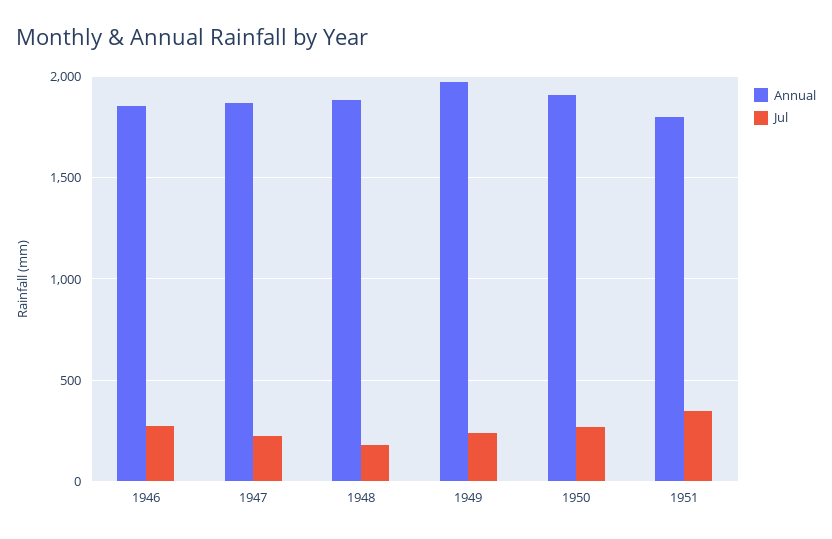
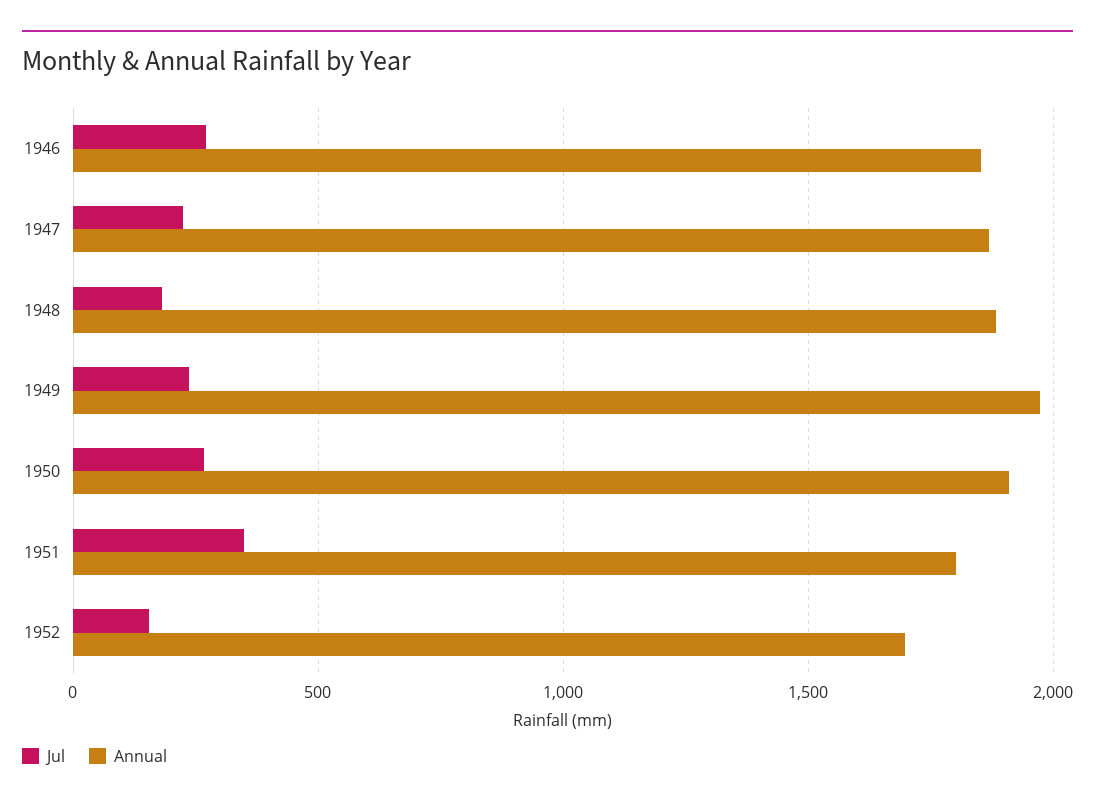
Jul, 1952: none -> 150
Annual, 1952: none -> 1700

